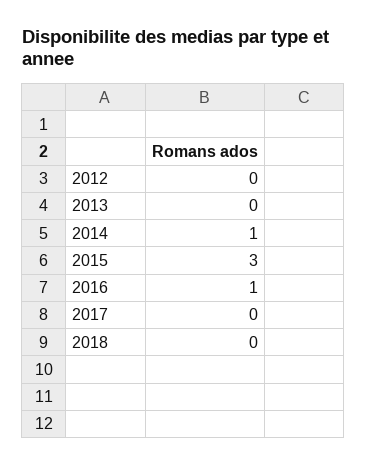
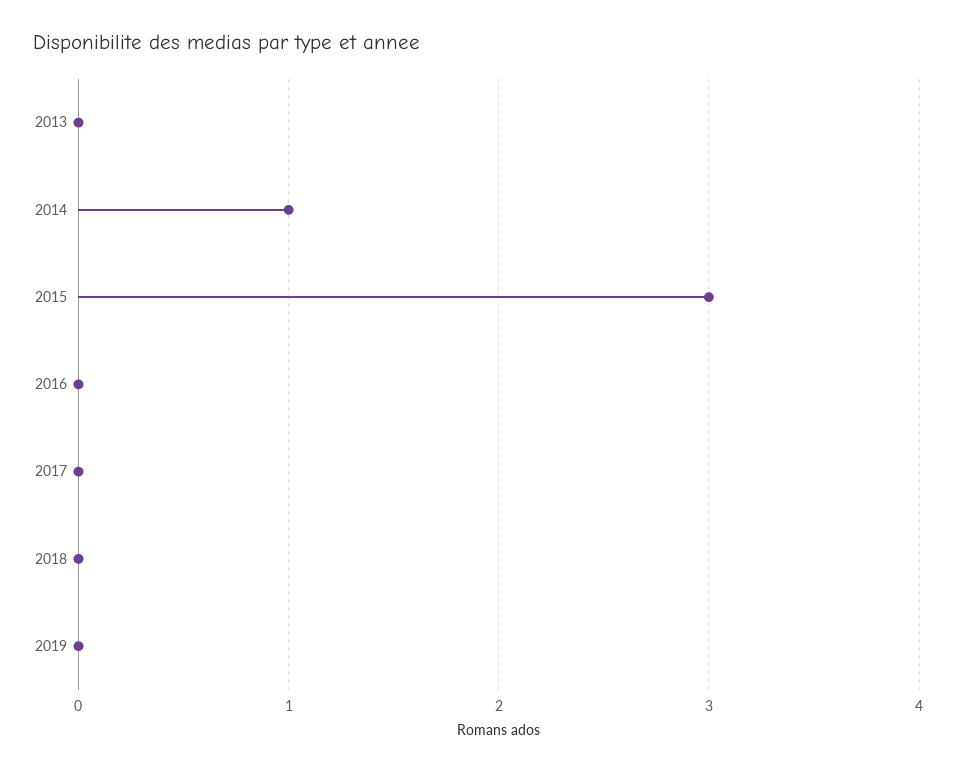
2012: 0 -> none
2016: 1 -> 0
2019: none -> 0

